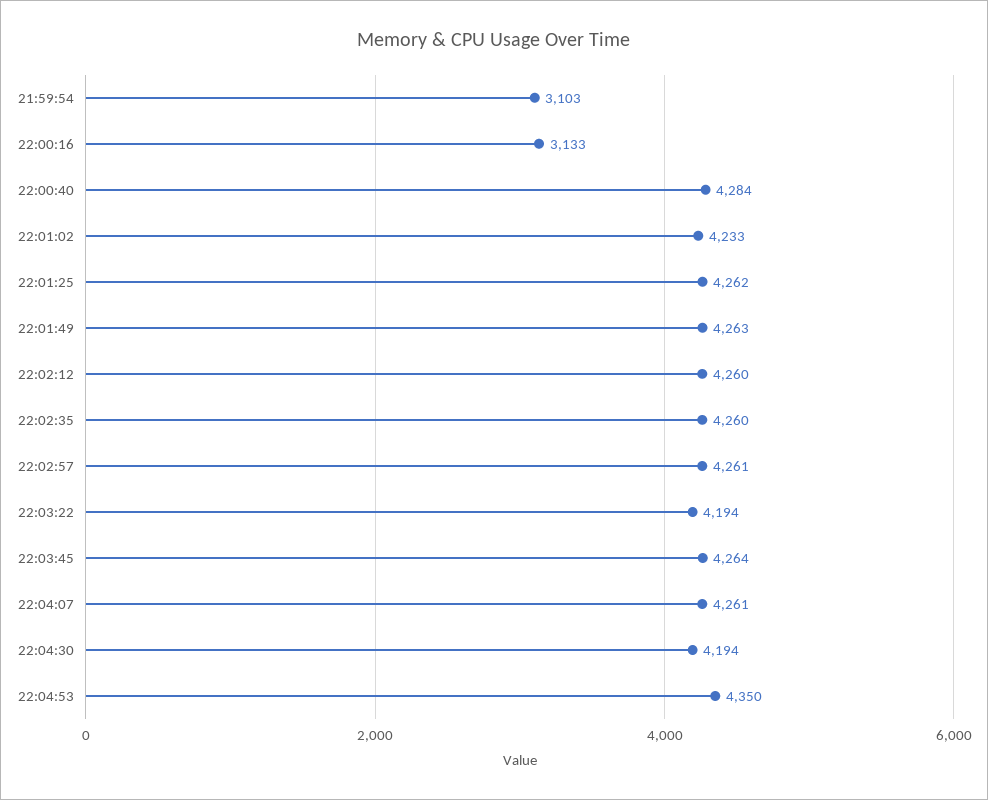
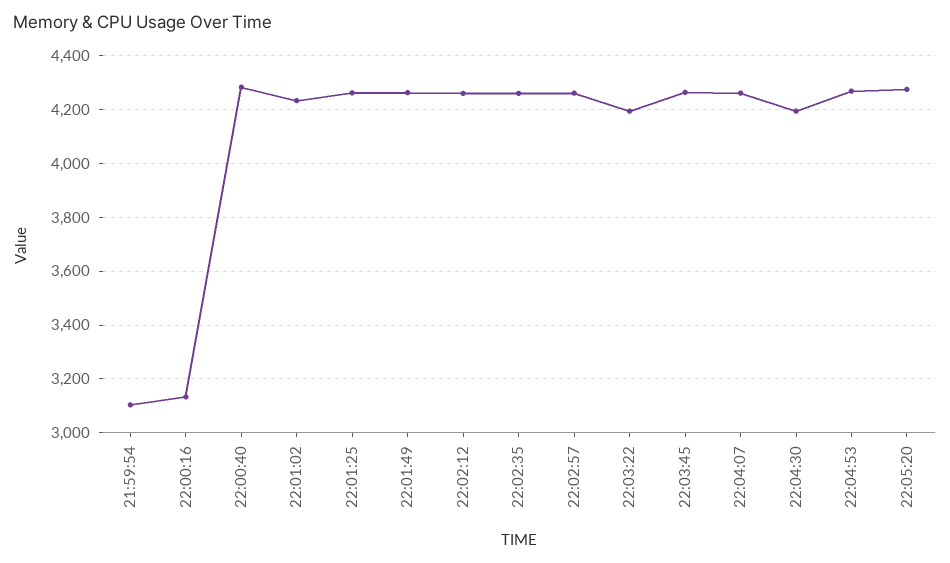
22:04:53: 4350 -> 4275
22:05:20: none -> 4275

